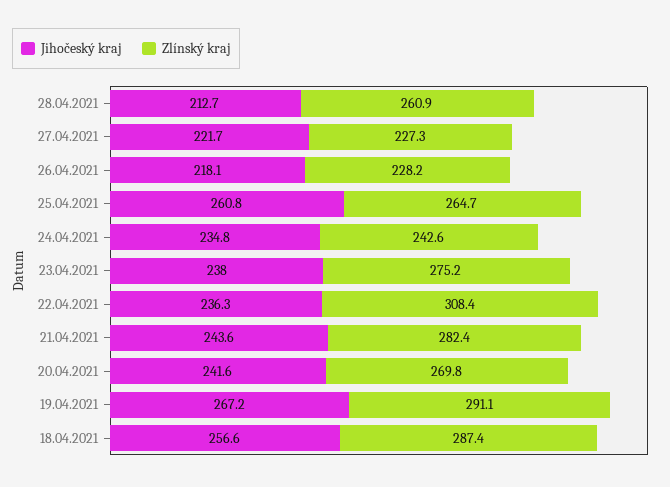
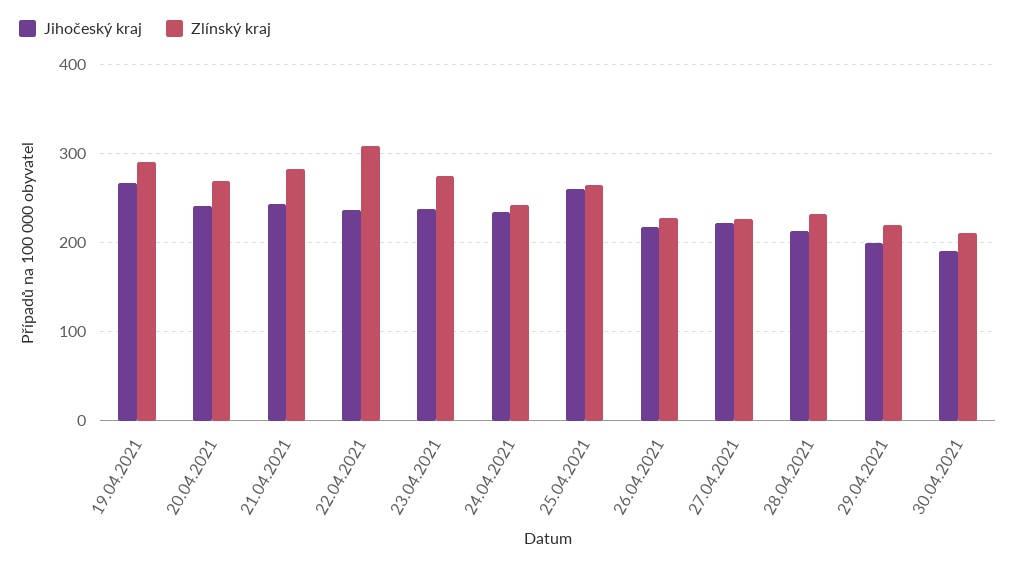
Zlínský kraj, 28.04.2021: 260.9 -> 230
Jihočeský kraj, 18.04.2021: 256.6 -> none
Zlínský kraj, 18.04.2021: 287.4 -> none
Jihočeský kraj, 29.04.2021: none -> 200
Zlínský kraj, 29.04.2021: none -> 220
Jihočeský kraj, 30.04.2021: none -> 190
Zlínský kraj, 30.04.2021: none -> 210

